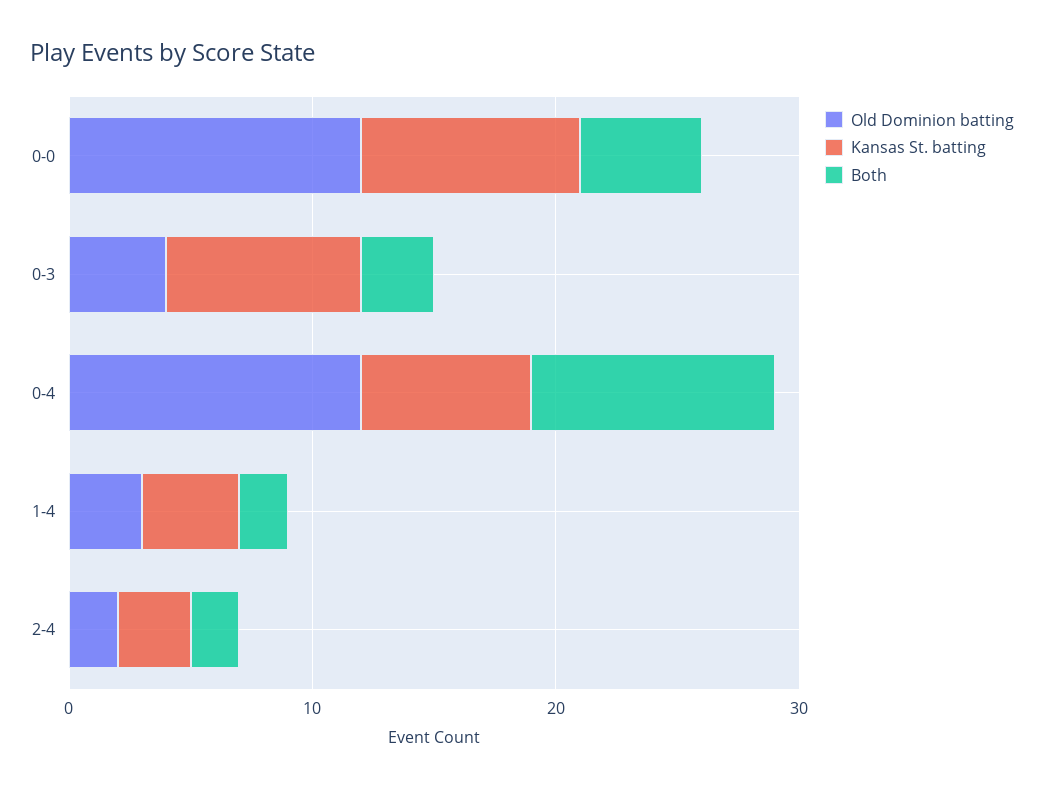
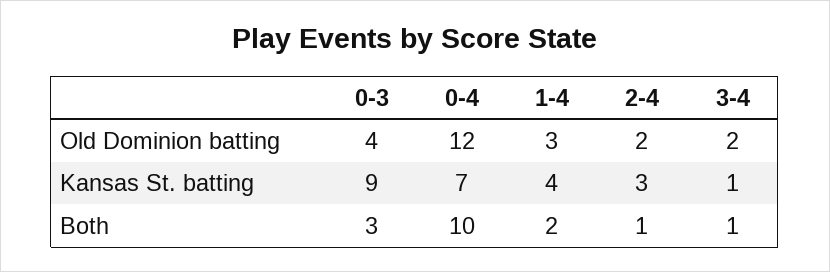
Old Dominion batting, 0-0: 12 -> none
Kansas St. batting, 0-0: 9 -> none
Both, 0-0: 5 -> none
Kansas St. batting, 0-3: 8 -> 9
Both, 2-4: 2 -> 1
Old Dominion batting, 3-4: none -> 2
Kansas St. batting, 3-4: none -> 1
Both, 3-4: none -> 1

